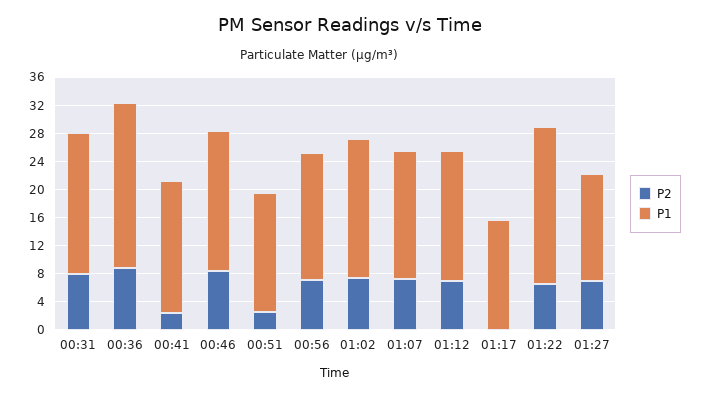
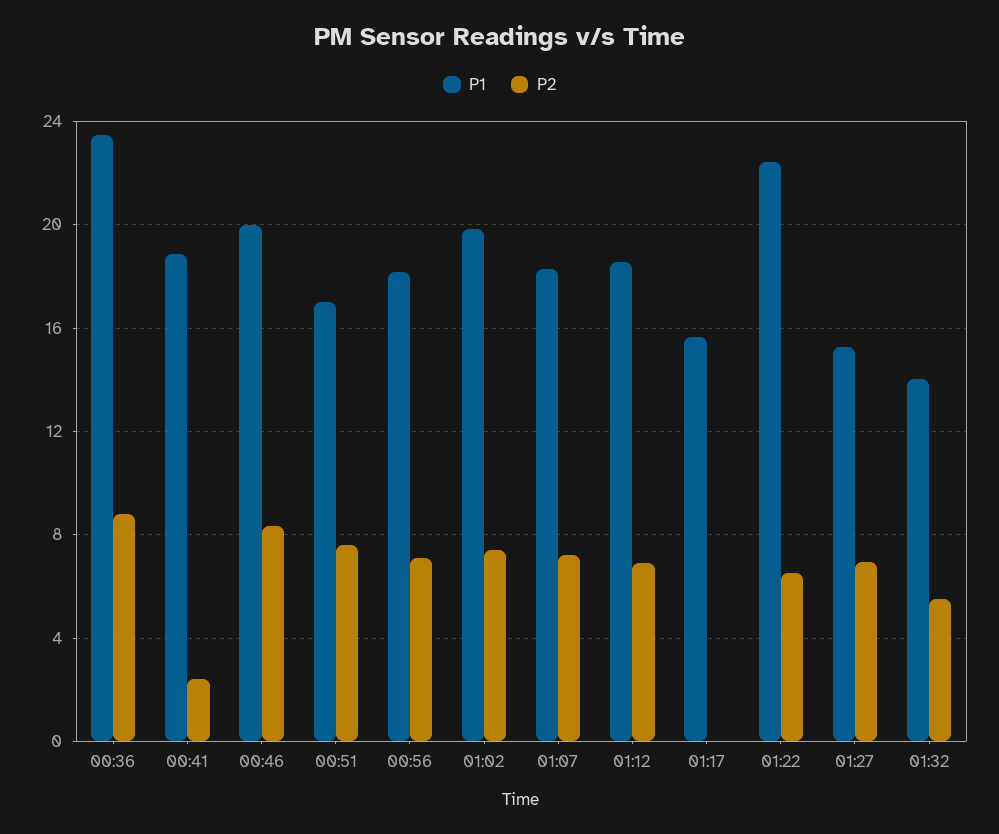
P2, 00:31: 8 -> none
P1, 00:31: 20 -> none
P2, 00:51: 2 -> 7.5
P1, 01:32: none -> 14
P2, 01:32: none -> 5.5

